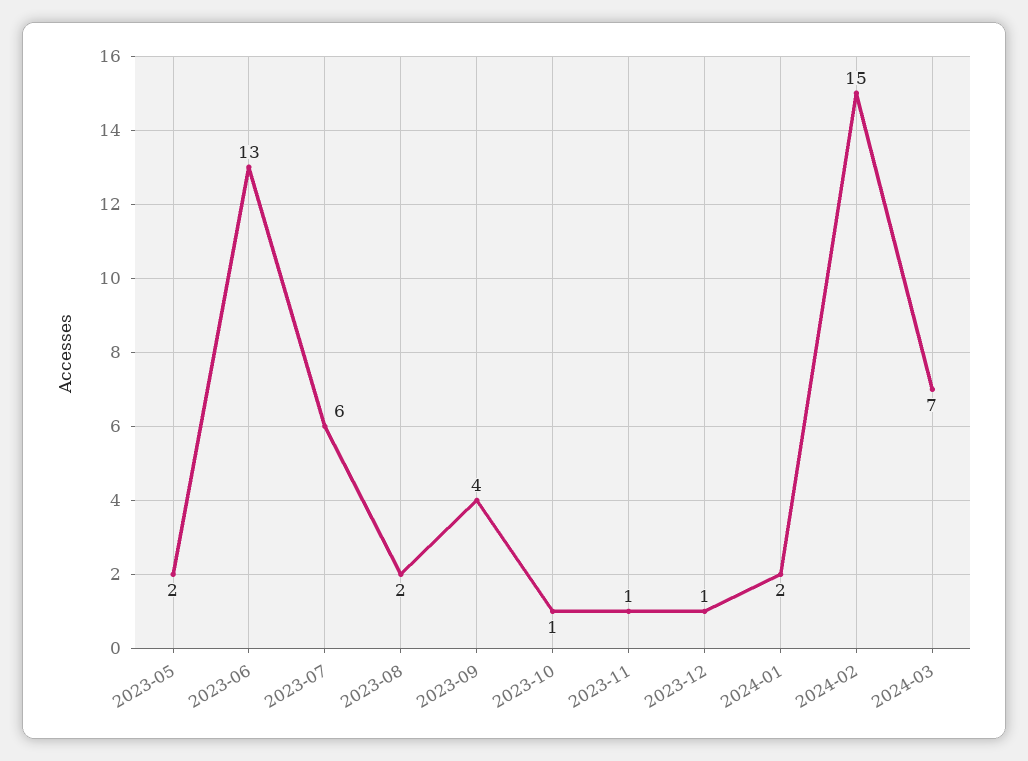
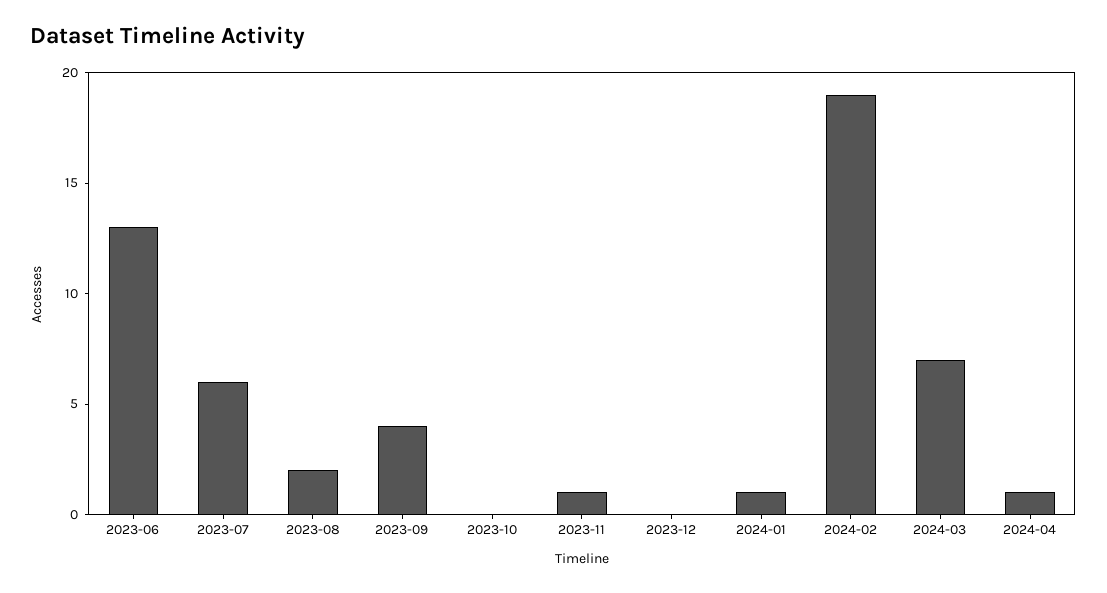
2023-05: 2 -> none
2023-10: 1 -> 0
2023-12: 1 -> 0
2024-01: 2 -> 1
2024-02: 15 -> 19
2024-04: none -> 1

